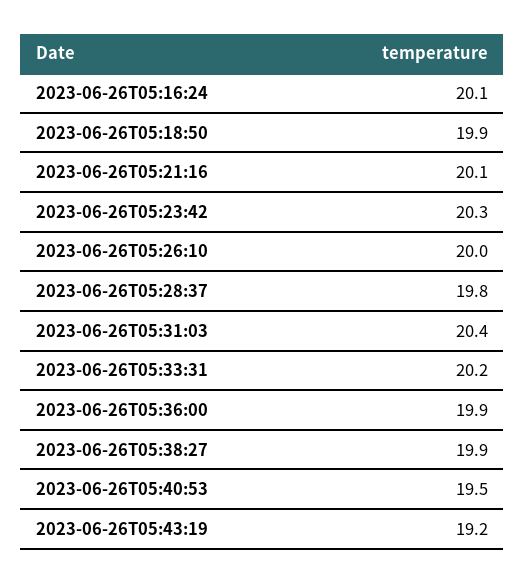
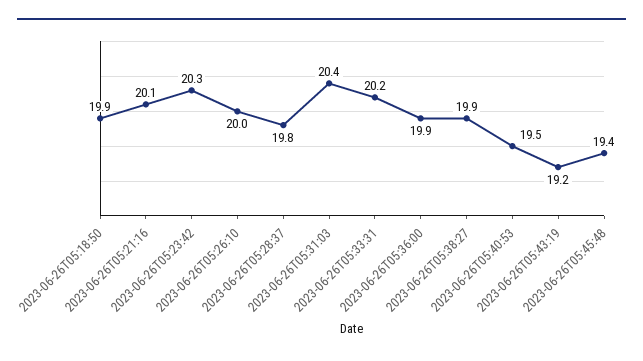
2023-06-26T05:16:24: 20.1 -> none
2023-06-26T05:45:48: none -> 19.4

